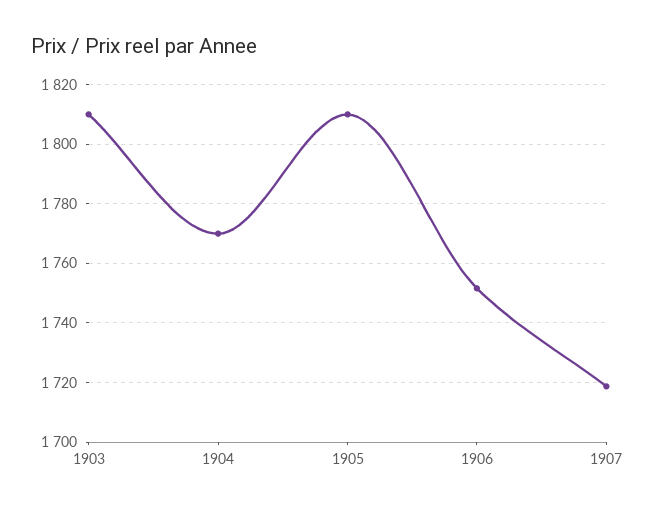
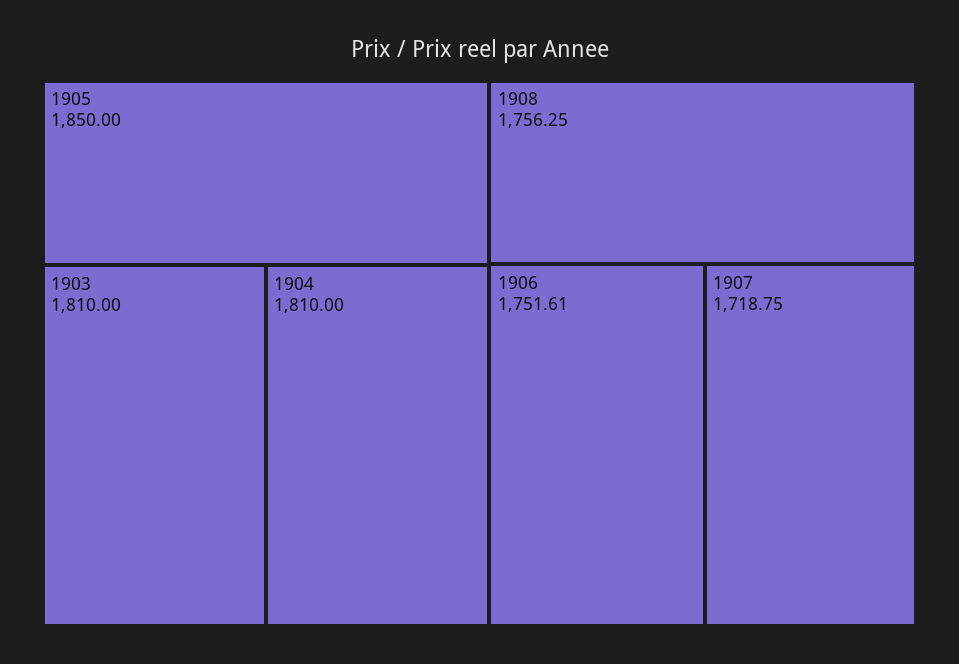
1904: 1770 -> 1810
1905: 1810 -> 1850
1908: none -> 1756.25

